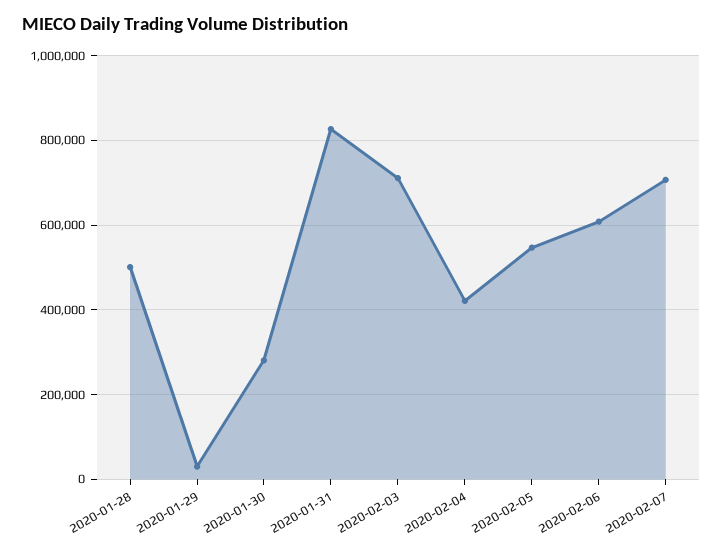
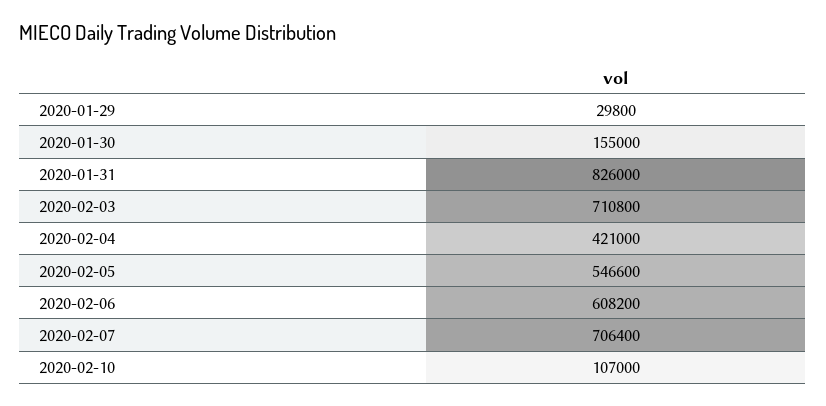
2020-01-28: 500000 -> none
2020-01-30: 280000 -> 155000
2020-02-10: none -> 107000

